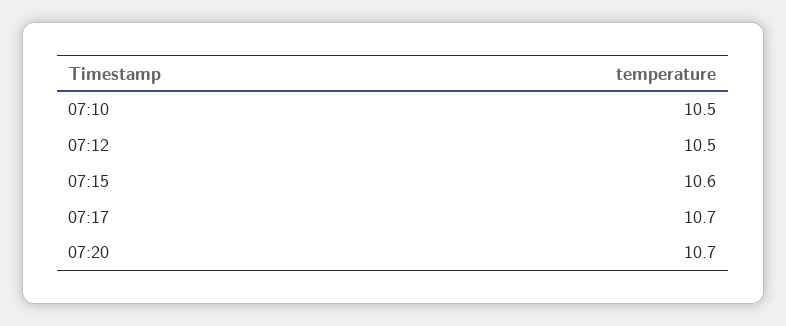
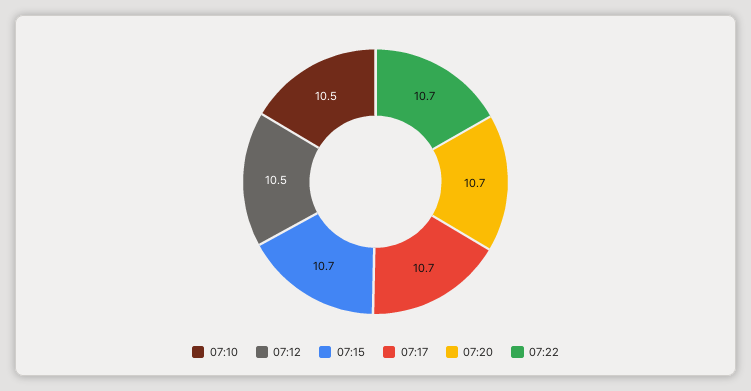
07:15: 10.6 -> 10.7
07:22: none -> 10.7

